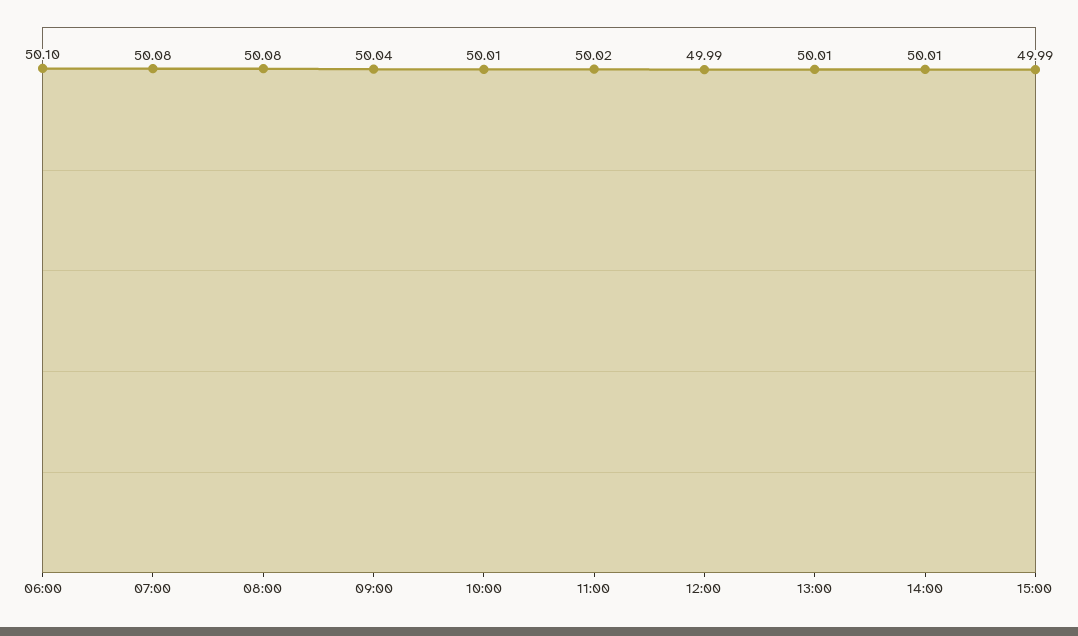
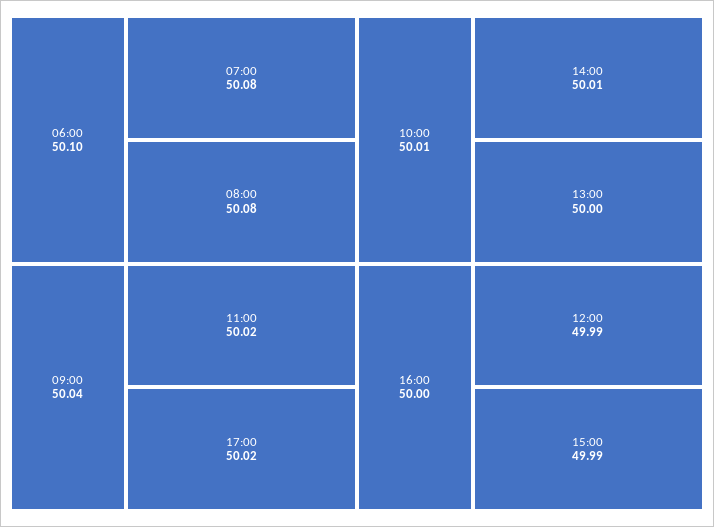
13:00: 50.01 -> 50
17:00: none -> 50.02
16:00: none -> 50

